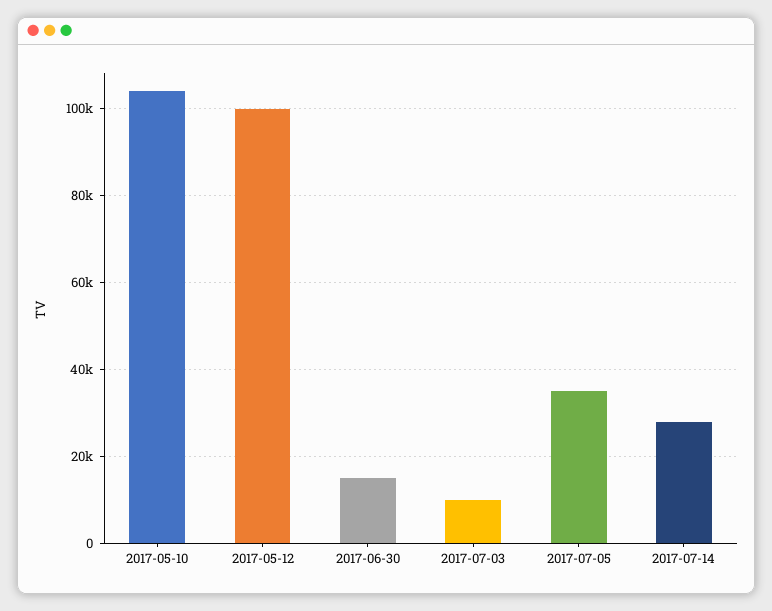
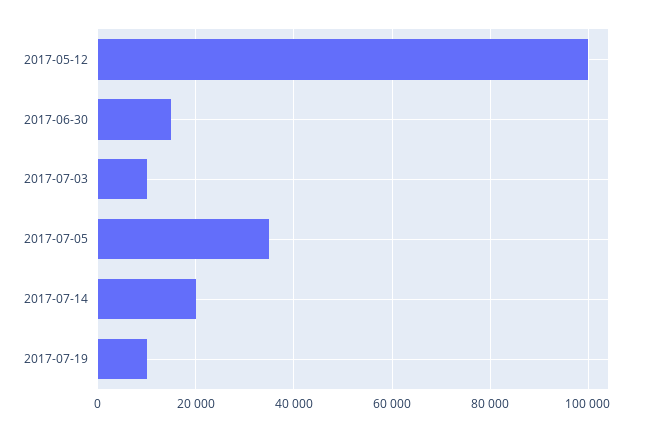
2017-05-10: 104000 -> none
2017-07-14: 28000 -> 20000
2017-07-19: none -> 10000

